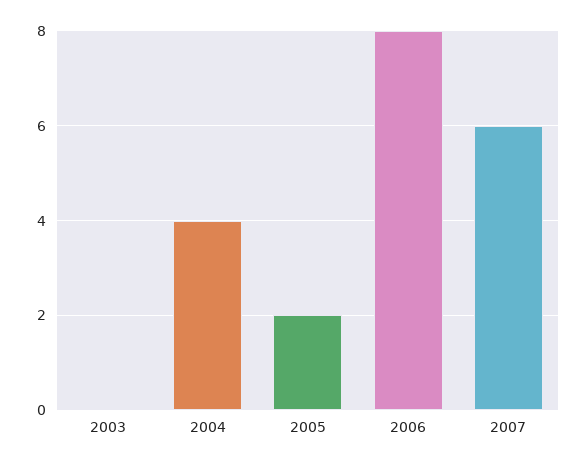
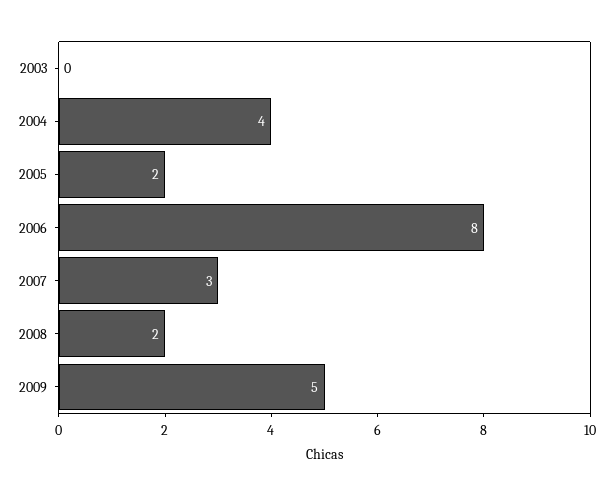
2007: 6 -> 3
2008: none -> 2
2009: none -> 5

